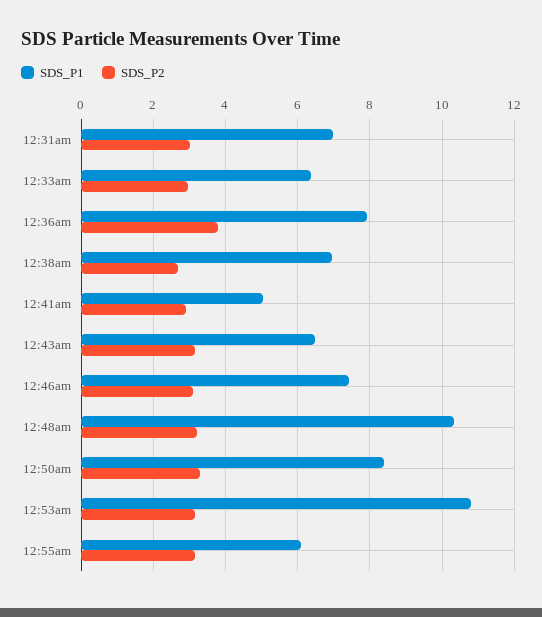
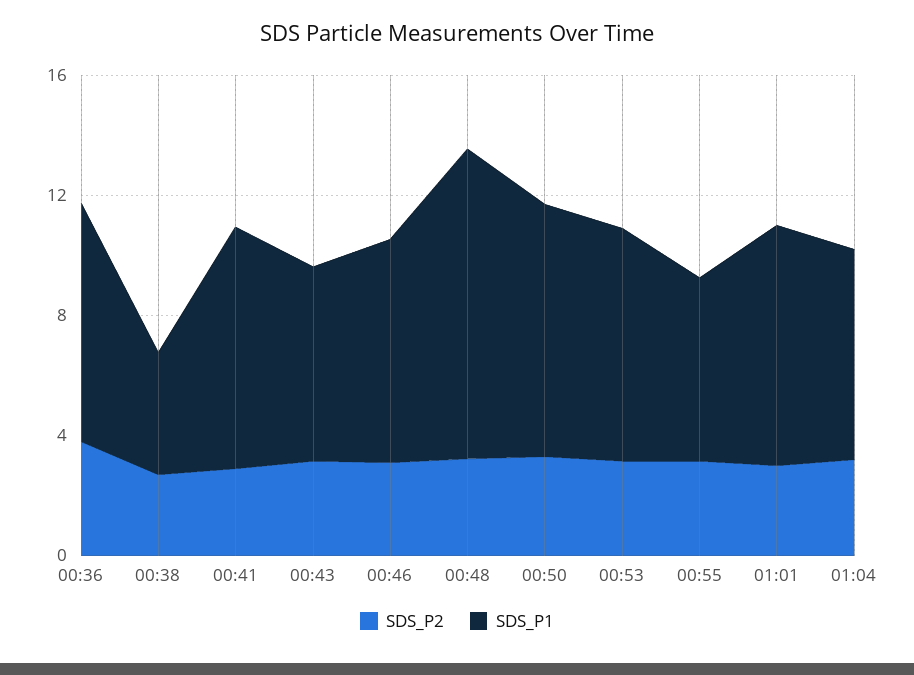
SDS_P1, 12:31am: 7 -> none
SDS_P2, 12:31am: 3 -> none
SDS_P1, 12:33am: 6.4 -> none
SDS_P2, 12:33am: 3 -> none
SDS_P1, 12:38am: 7 -> 4
SDS_P1, 12:41am: 5 -> 8
SDS_P1, 12:53am: 10.8 -> 8
SDS_P2, 01:01: none -> 3
SDS_P1, 01:01: none -> 8
SDS_P2, 01:04: none -> 3
SDS_P1, 01:04: none -> 7

